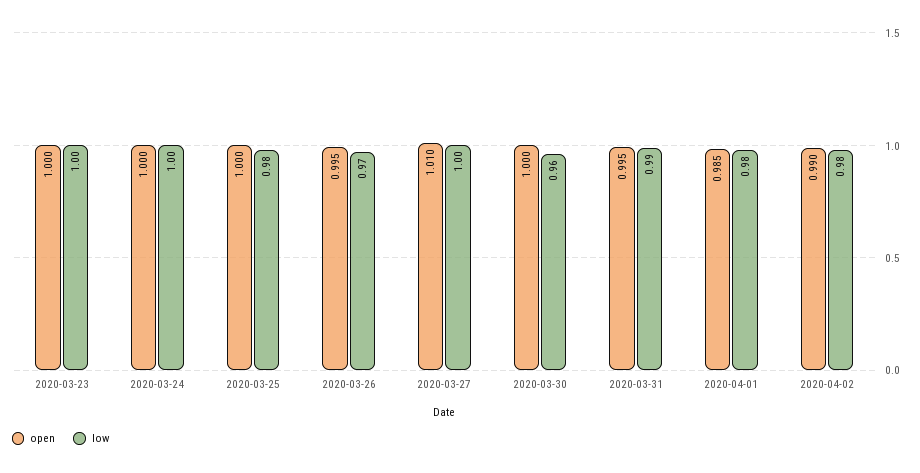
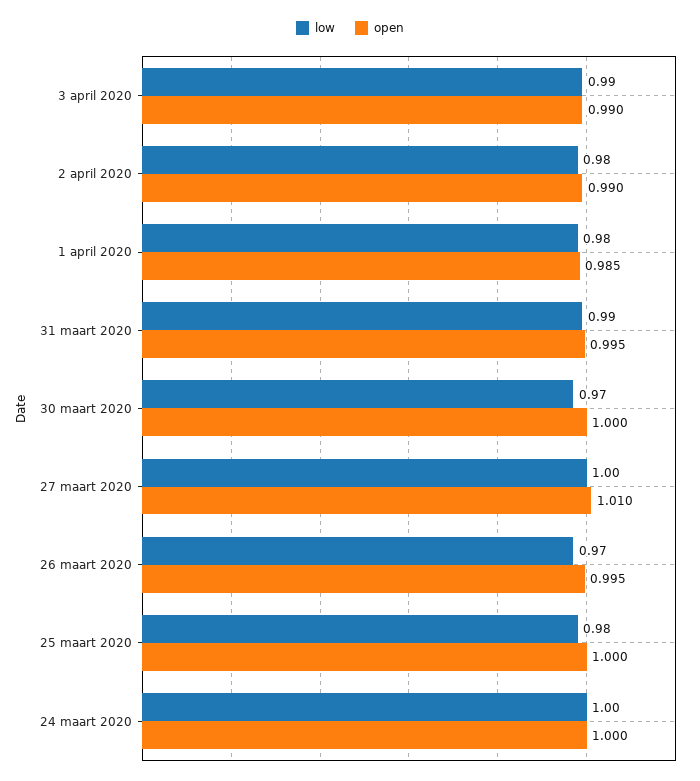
open, 2020-03-23: 1 -> none
low, 2020-03-23: 1 -> none
low, 2020-03-30: 0.96 -> 0.97
low, 3 april 2020: none -> 0.99
open, 3 april 2020: none -> 0.99

